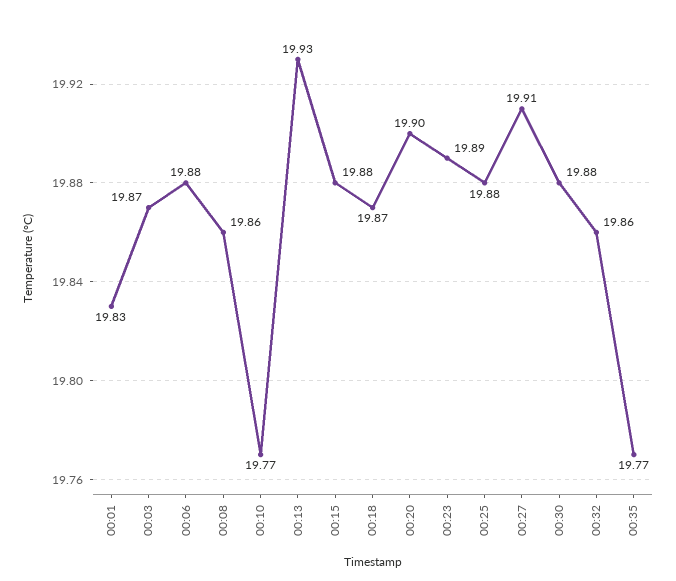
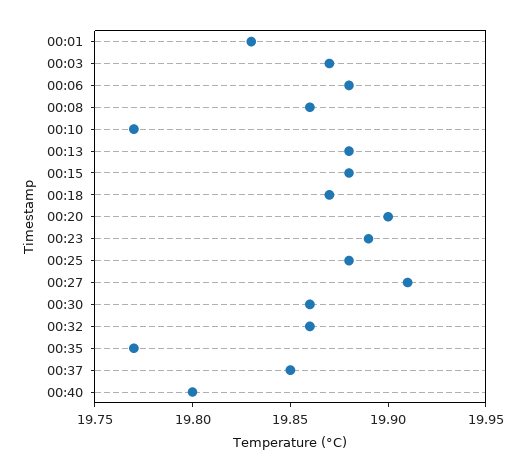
00:13: 19.93 -> 19.88
00:30: 19.88 -> 19.86
00:37: none -> 19.85
00:40: none -> 19.8

